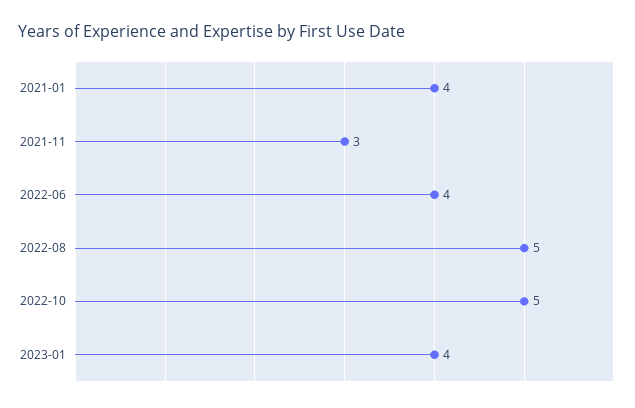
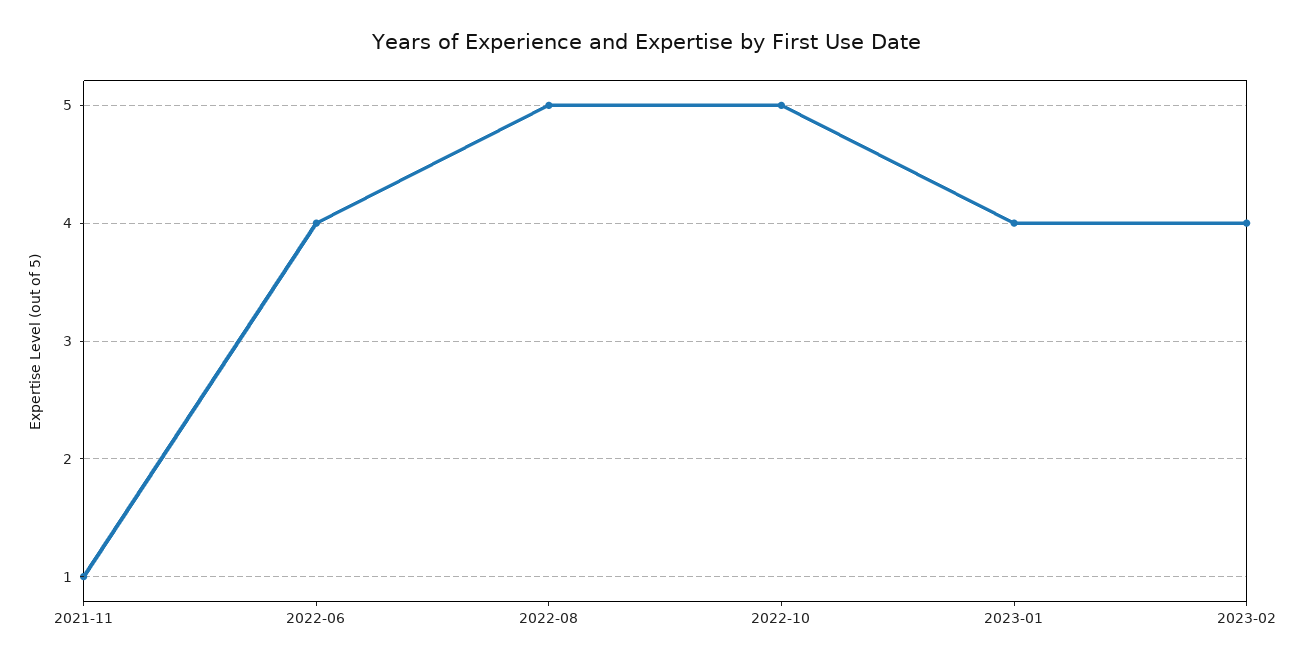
2021-01: 4 -> none
2021-11: 3 -> 1
2023-02: none -> 4

